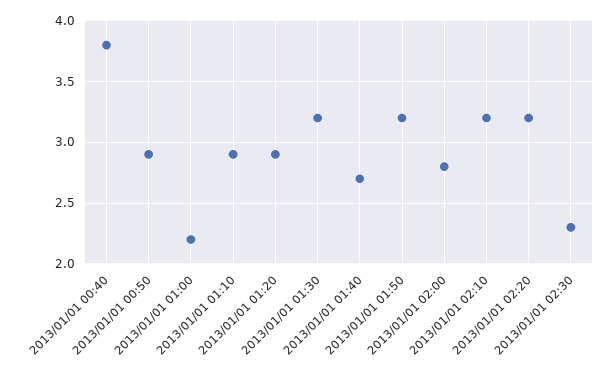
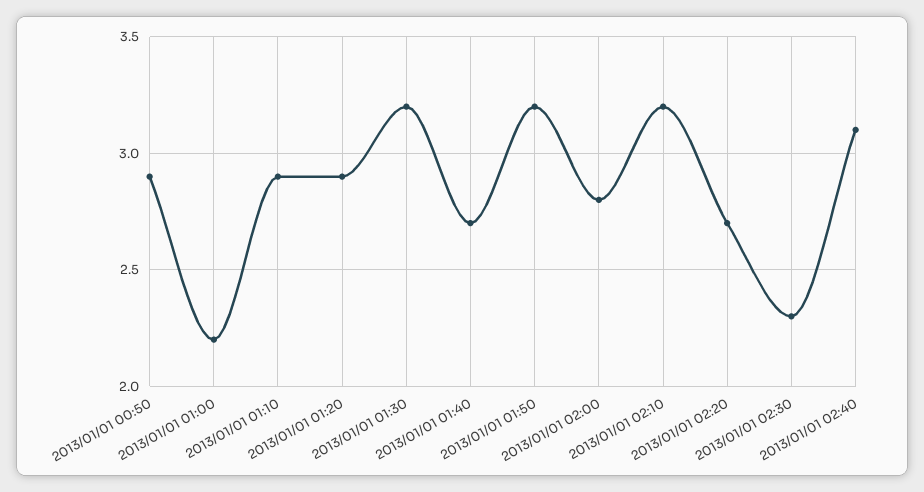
2013/01/01 00:40: 3.8 -> none
2013/01/01 02:20: 3.2 -> 2.7
2013/01/01 02:40: none -> 3.1

